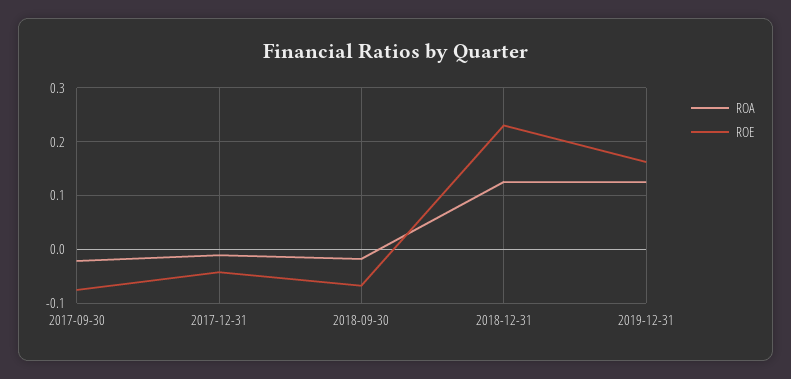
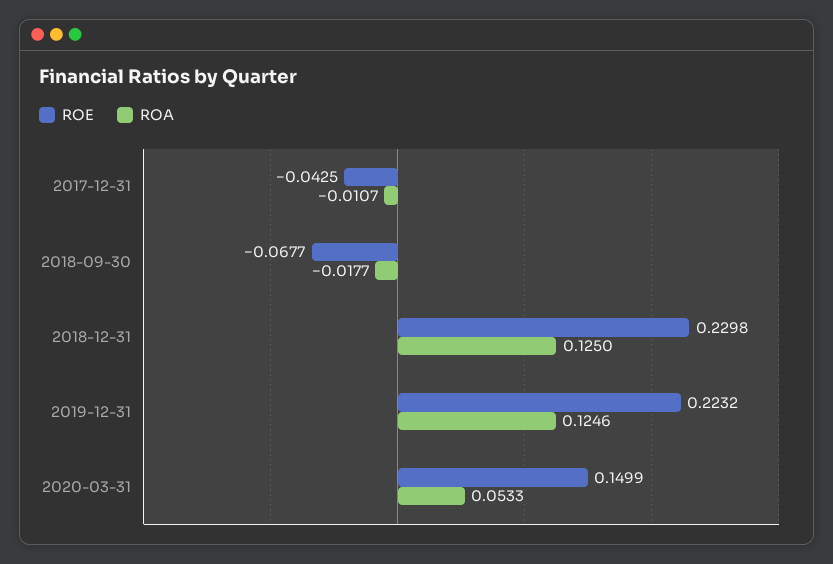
ROA, 2017-09-30: -0.02 -> none
ROE, 2017-09-30: -0.08 -> none
ROE, 2019-12-31: 0.16 -> 0.2232
ROE, 2020-03-31: none -> 0.1499
ROA, 2020-03-31: none -> 0.0533

